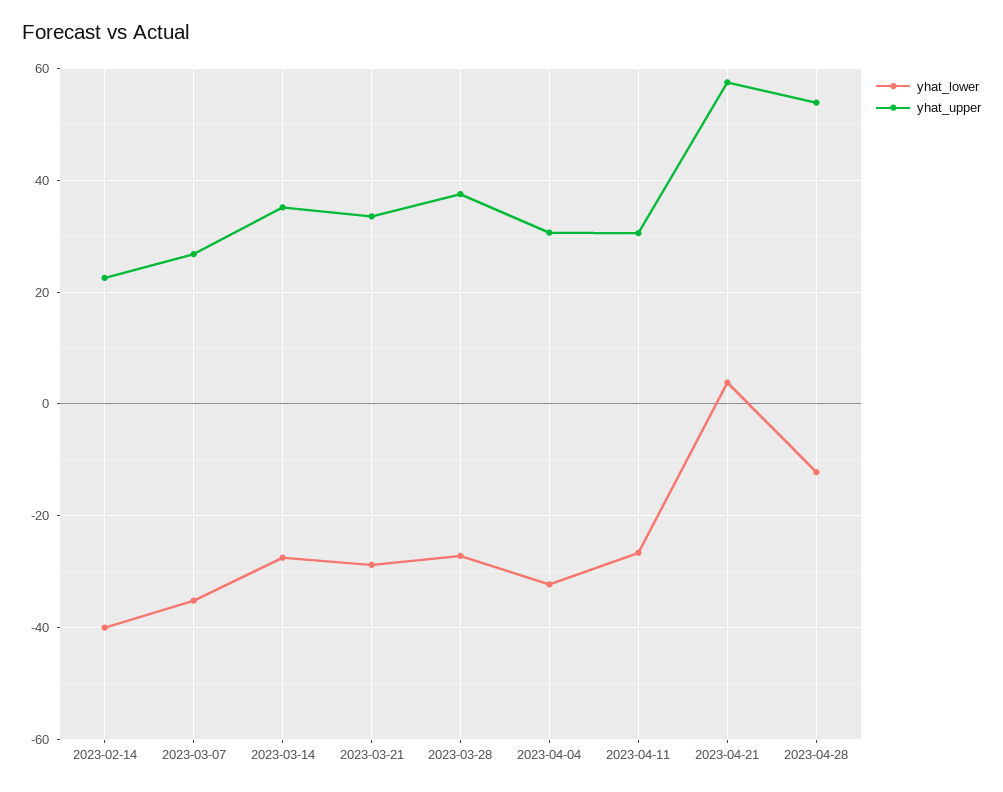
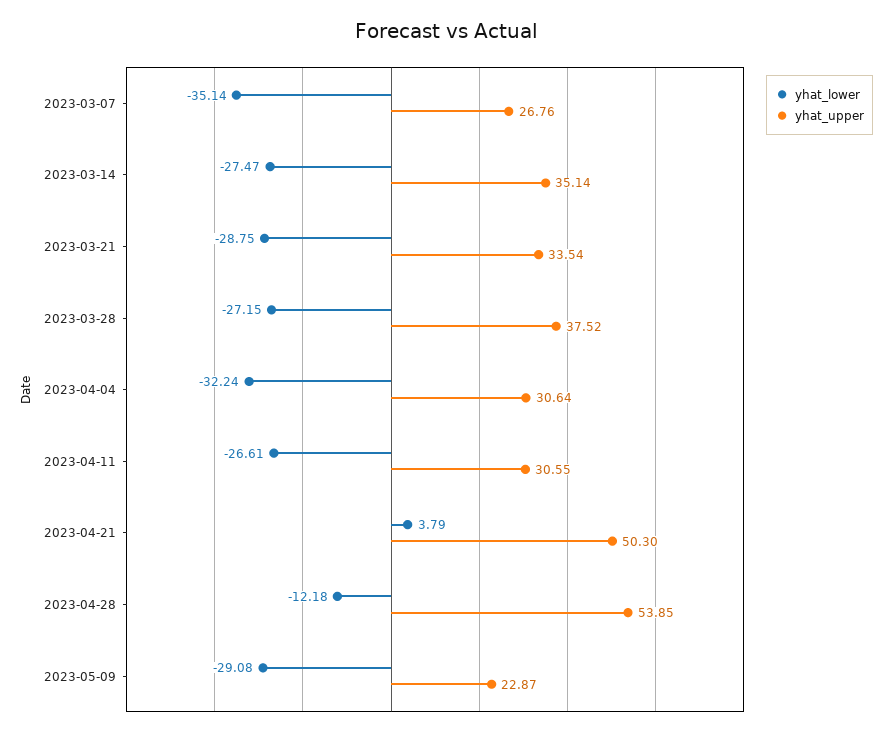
yhat_lower, 2023-02-14: -40 -> none
yhat_upper, 2023-02-14: 22 -> none
yhat_upper, 2023-04-21: 58 -> 50.3
yhat_lower, 2023-05-09: none -> -29.08
yhat_upper, 2023-05-09: none -> 22.87

